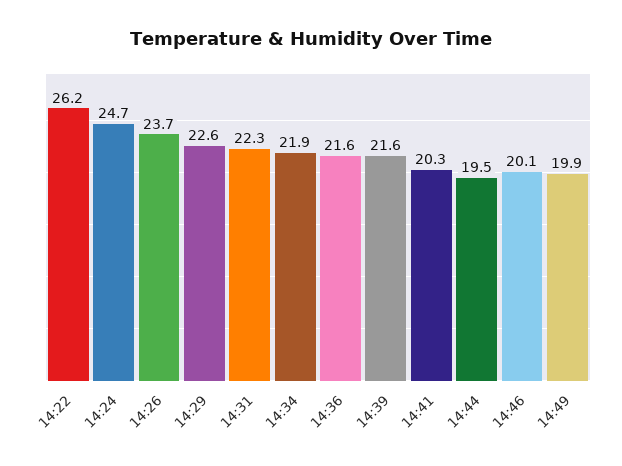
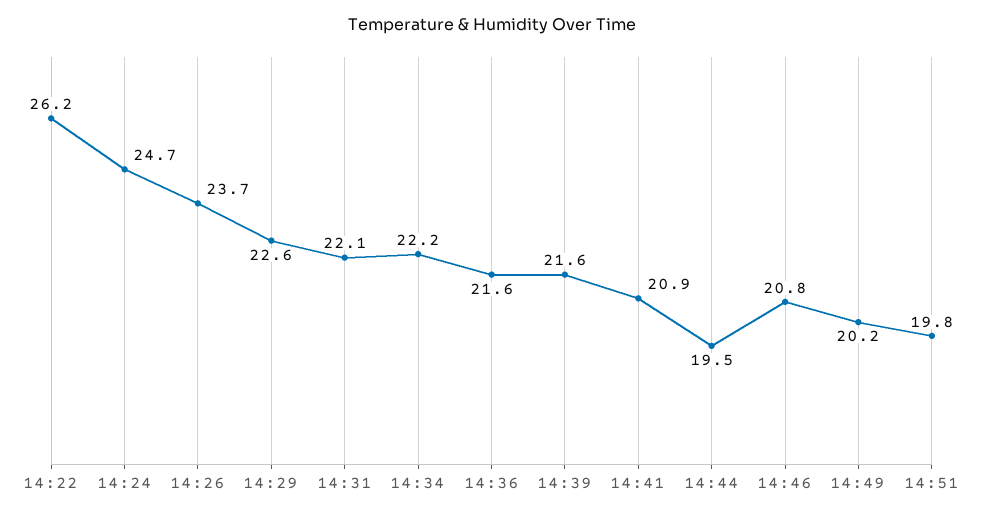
14:31: 22.3 -> 22.1
14:34: 21.9 -> 22.2
14:41: 20.3 -> 20.9
14:46: 20.1 -> 20.8
14:49: 19.9 -> 20.2
14:51: none -> 19.8

